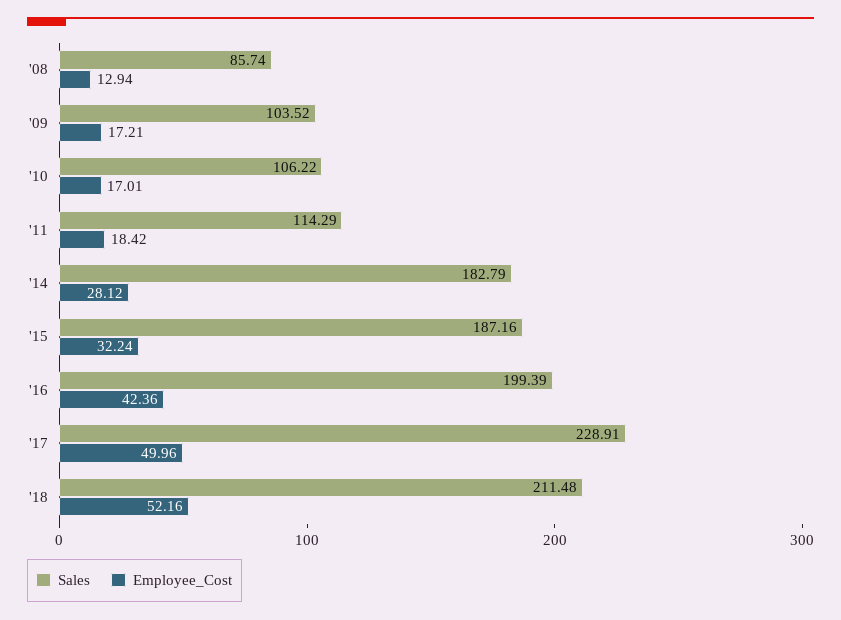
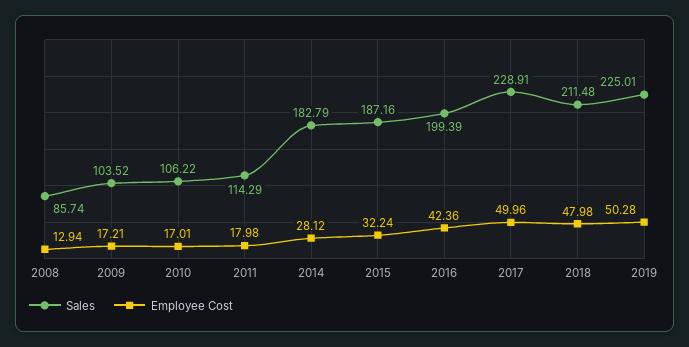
Employee_Cost, '11: 18.42 -> 17.98
Employee_Cost, '18: 52.16 -> 47.98
Sales, 2019: none -> 225.01
Employee_Cost, 2019: none -> 50.28

